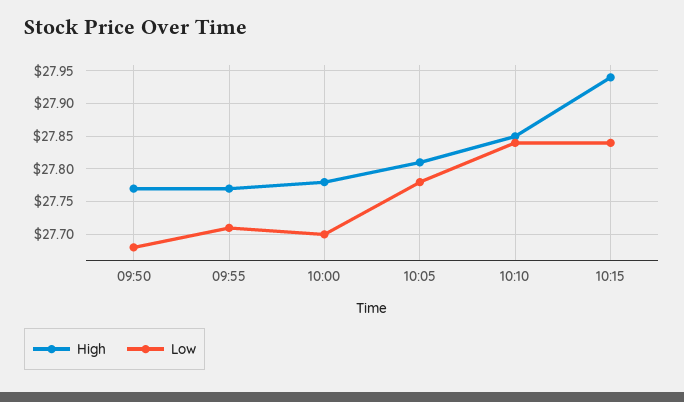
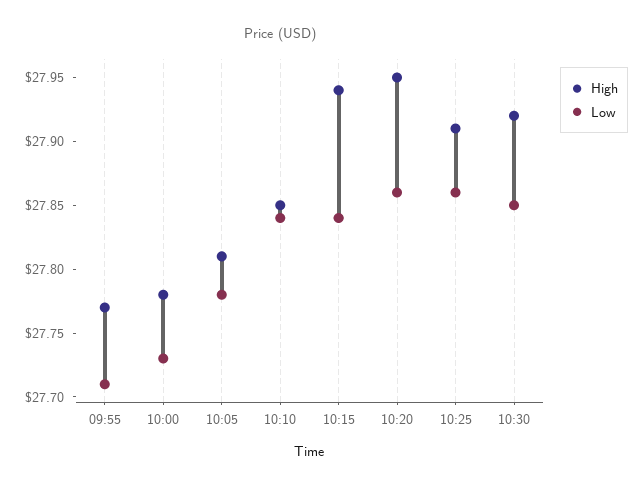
High, 09:50: 27.77 -> none
Low, 09:50: 27.68 -> none
Low, 10:00: 27.7 -> 27.73
High, 10:20: none -> 27.95
Low, 10:20: none -> 27.86
High, 10:25: none -> 27.91
Low, 10:25: none -> 27.86
High, 10:30: none -> 27.92
Low, 10:30: none -> 27.85

